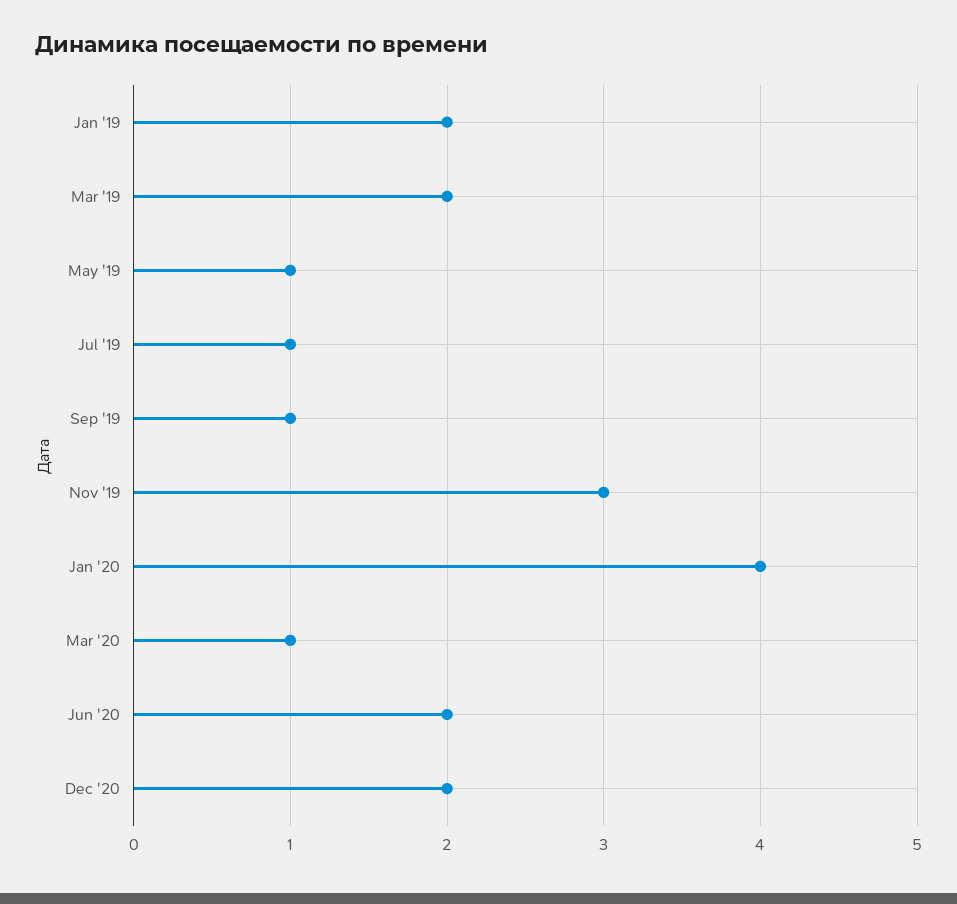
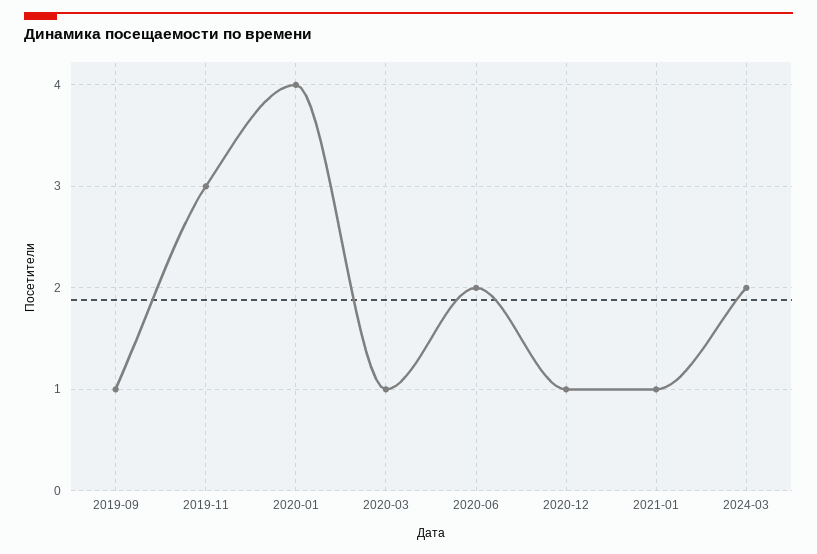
Jan '19: 2 -> none
Mar '19: 2 -> none
May '19: 1 -> none
Jul '19: 1 -> none
Dec '20: 2 -> 1
2021-01: none -> 1
2024-03: none -> 2

